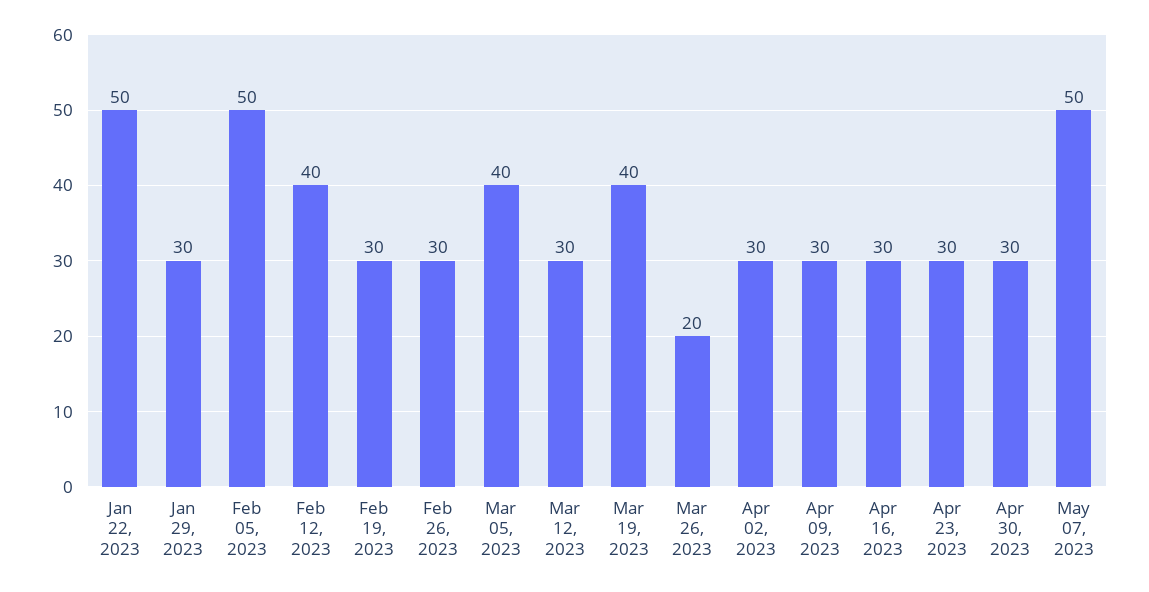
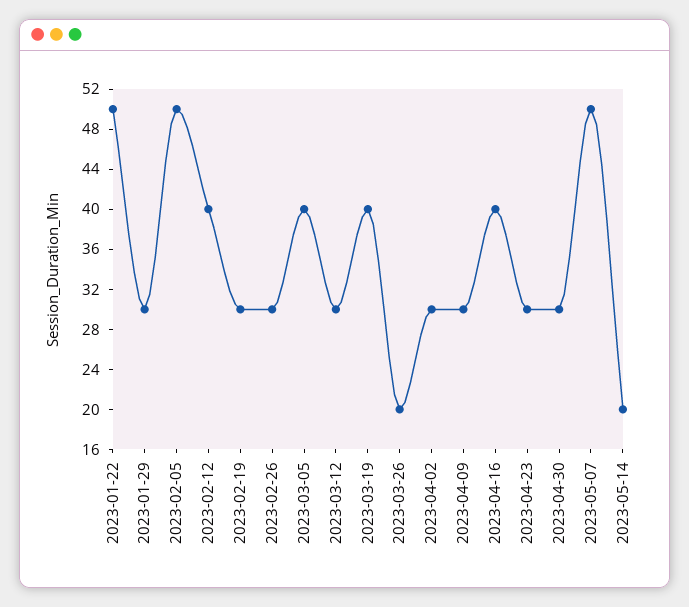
Apr 16, 2023: 30 -> 40
2023-05-14: none -> 20

